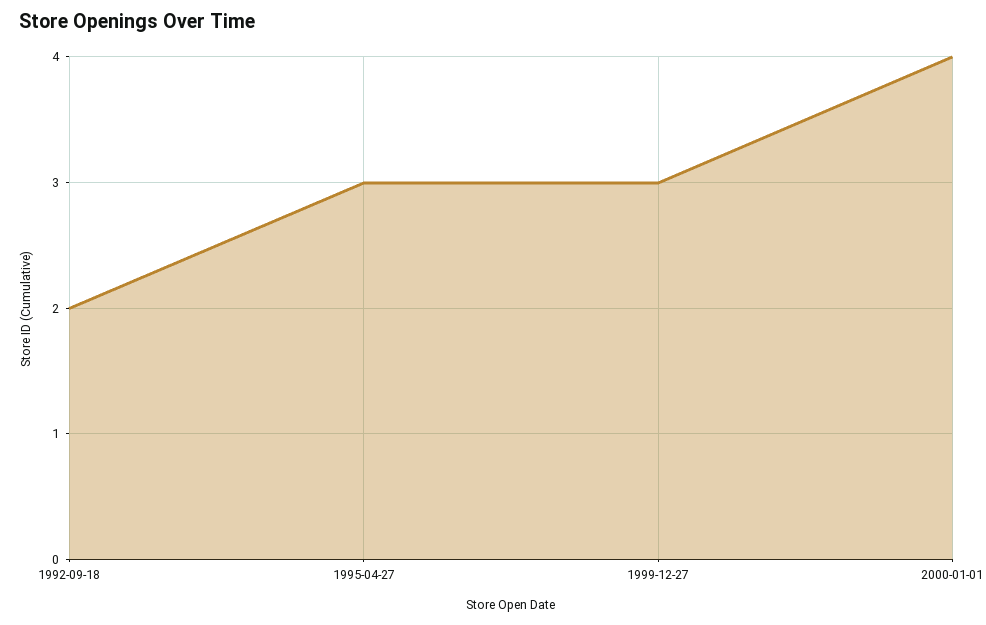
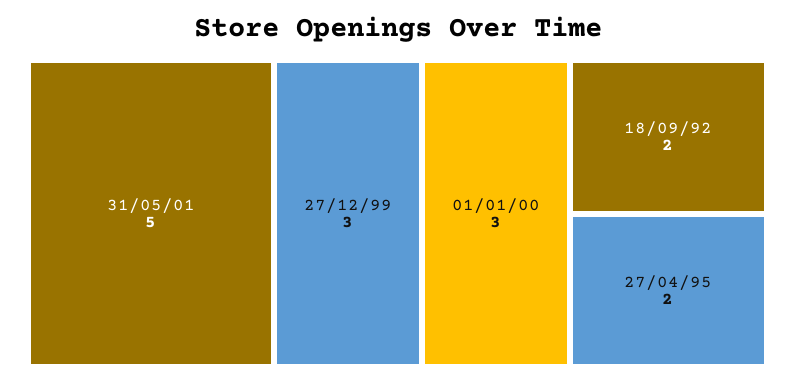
1995-04-27: 3 -> 2
2000-01-01: 4 -> 3
31/05/01: none -> 5

